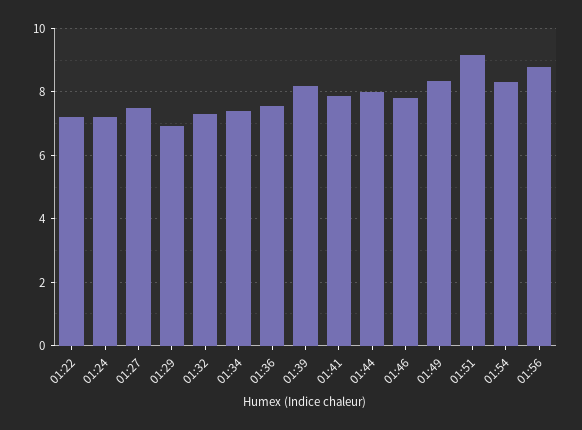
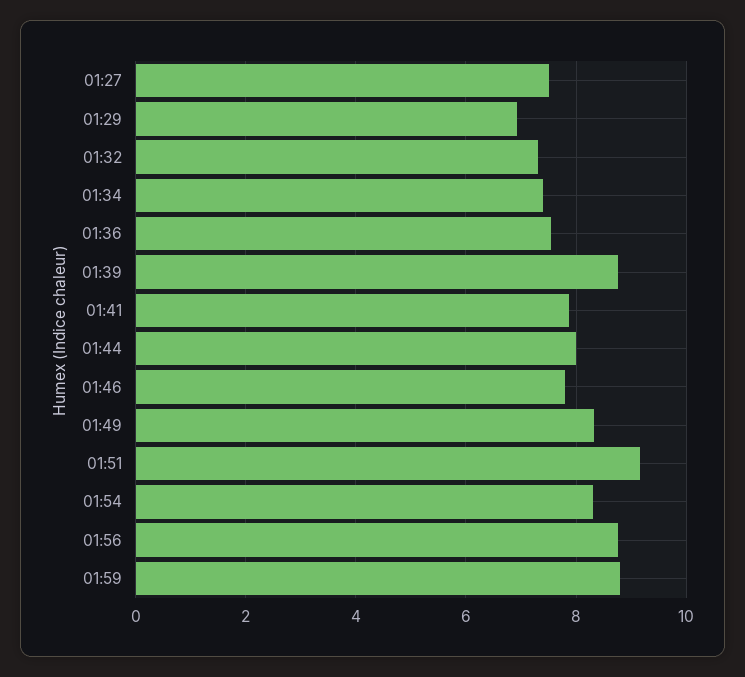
01:22: 7.2 -> none
01:24: 7.2 -> none
01:39: 8.2 -> 8.8
01:59: none -> 8.8

